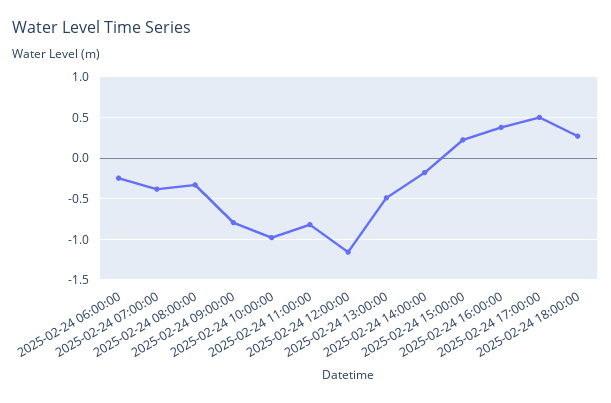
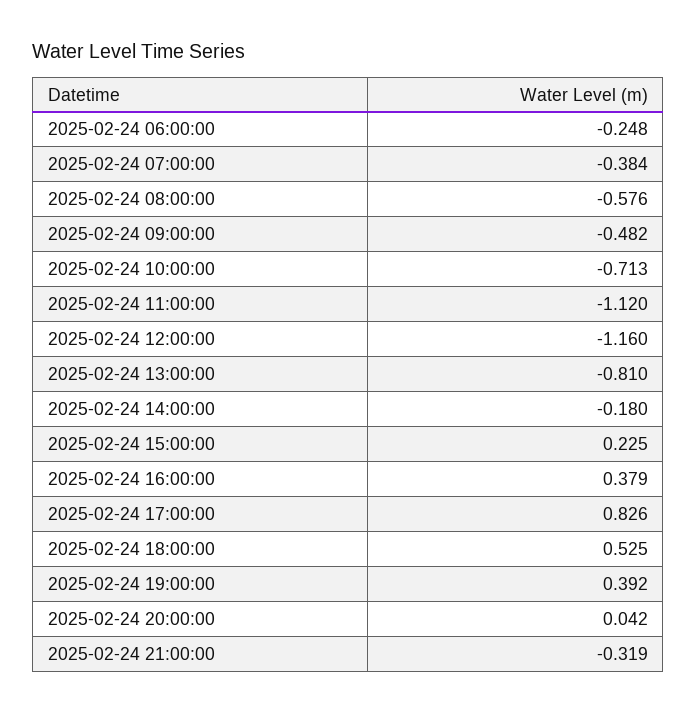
2025-02-24 08:00:00: -0.3 -> -0.576
2025-02-24 09:00:00: -0.8 -> -0.482
2025-02-24 10:00:00: -1 -> -0.713
2025-02-24 11:00:00: -0.8 -> -1.12
2025-02-24 13:00:00: -0.5 -> -0.81
2025-02-24 17:00:00: 0.5 -> 0.826
2025-02-24 18:00:00: 0.3 -> 0.525
2025-02-24 19:00:00: none -> 0.392
2025-02-24 20:00:00: none -> 0.042
2025-02-24 21:00:00: none -> -0.319

